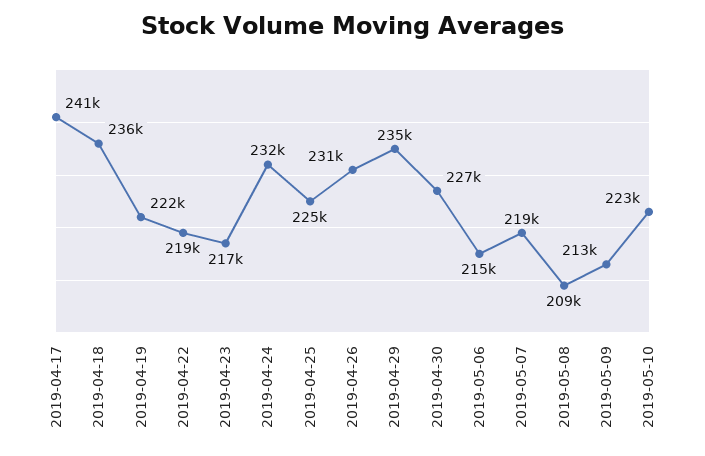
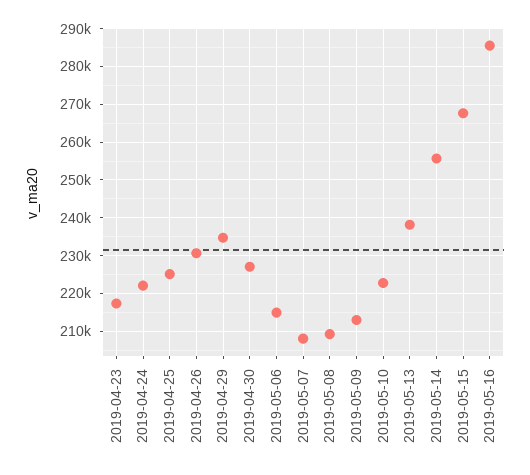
2019-04-17: 241000 -> none
2019-04-18: 236000 -> none
2019-04-19: 222000 -> none
2019-04-22: 219000 -> none
2019-04-24: 232000 -> 222000
2019-05-07: 219000 -> 208000
2019-05-13: none -> 238000
2019-05-14: none -> 256000
2019-05-15: none -> 268000
2019-05-16: none -> 286000

